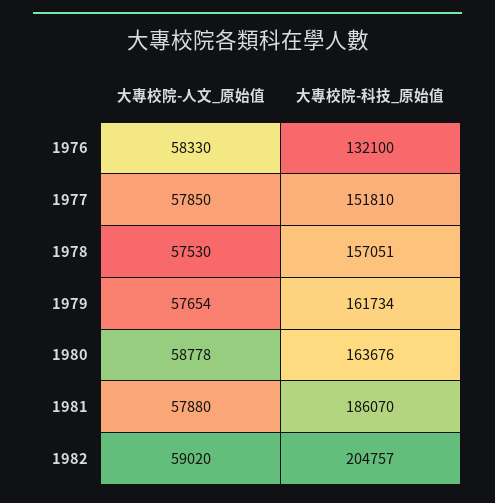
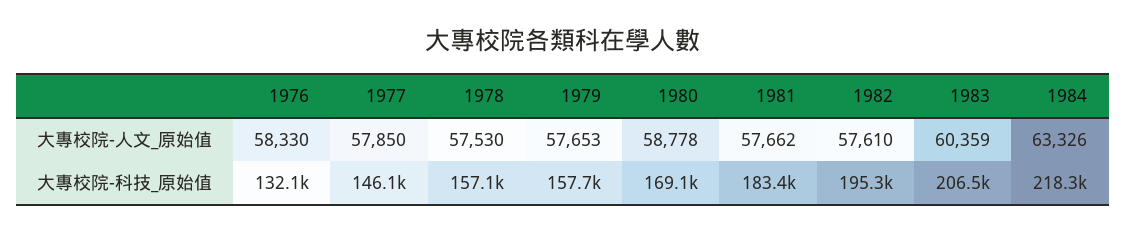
大專校院-科技_原始值, 1977: 151810 -> 146100
大專校院-人文_原始值, 1979: 57654 -> 57653
大專校院-科技_原始值, 1979: 161734 -> 157700
大專校院-科技_原始值, 1980: 163676 -> 169100
大專校院-人文_原始值, 1981: 57880 -> 57662
大專校院-科技_原始值, 1981: 186070 -> 183400
大專校院-人文_原始值, 1982: 59020 -> 57610
大專校院-科技_原始值, 1982: 204757 -> 195300
大專校院-人文_原始值, 1983: none -> 60359
大專校院-人文_原始值, 1984: none -> 63326
大專校院-科技_原始值, 1983: none -> 206500
大專校院-科技_原始值, 1984: none -> 218300

